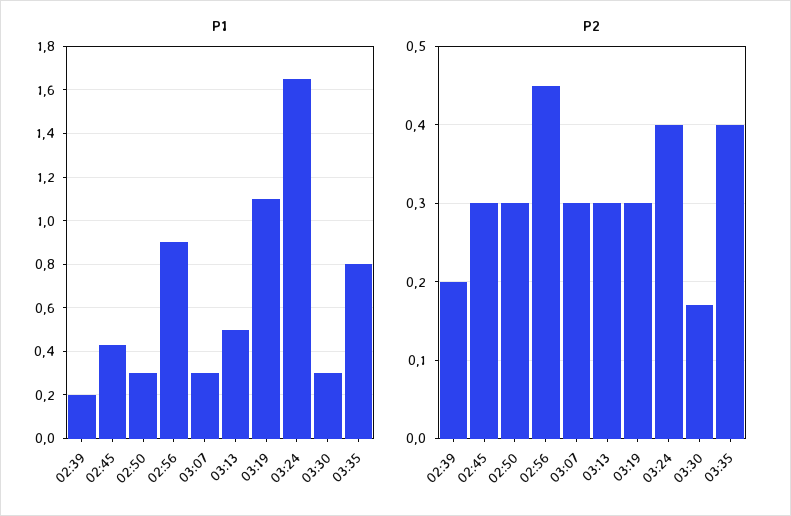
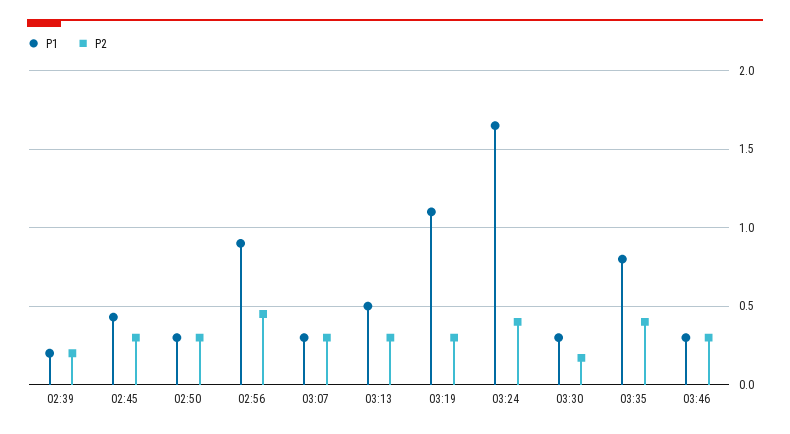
P1, 03:46: none -> 0.3
P2, 03:46: none -> 0.3

